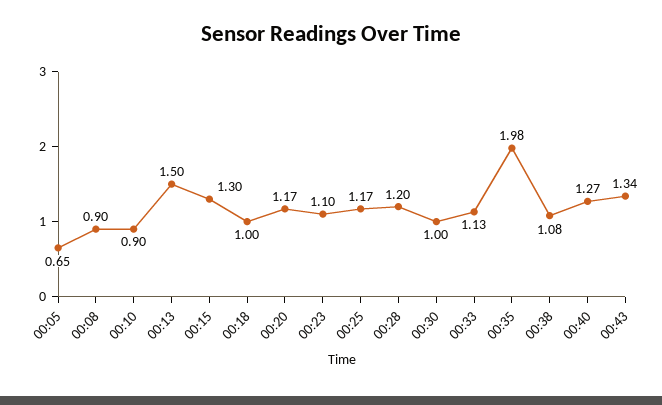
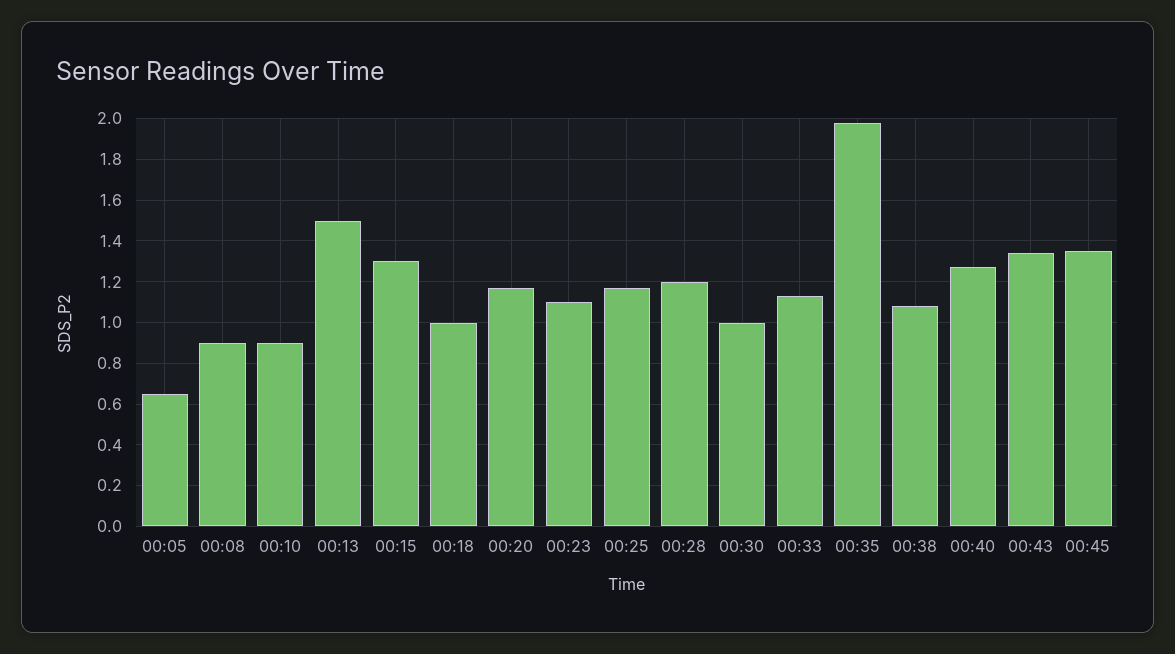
00:45: none -> 1.35

